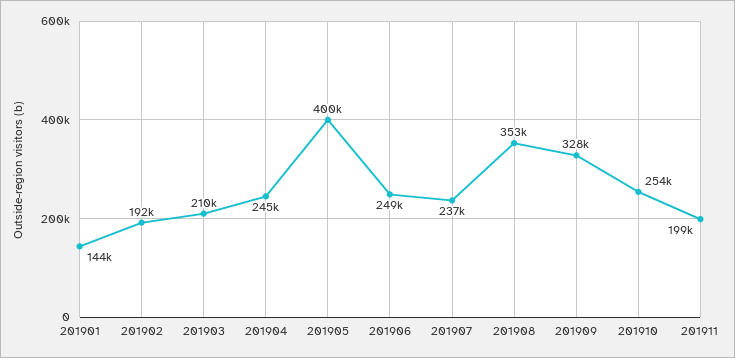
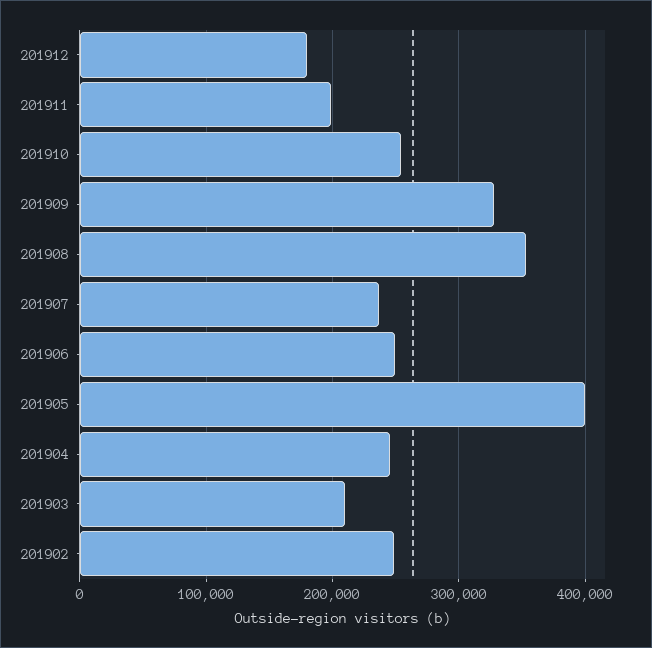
201901: 144000 -> none
201902: 192000 -> 250000
201912: none -> 180000

